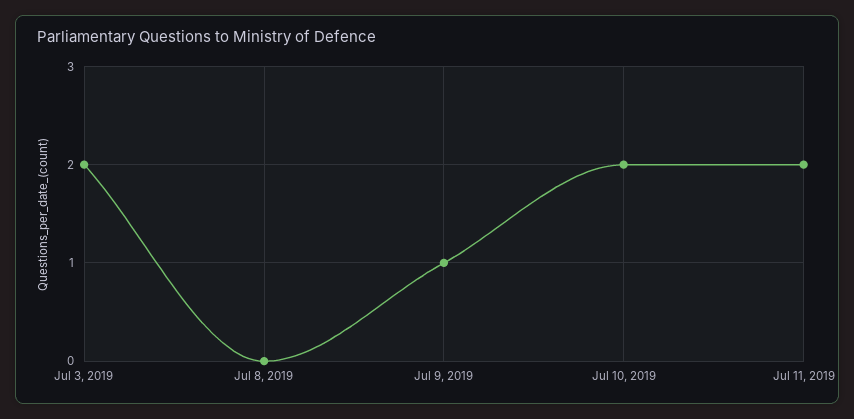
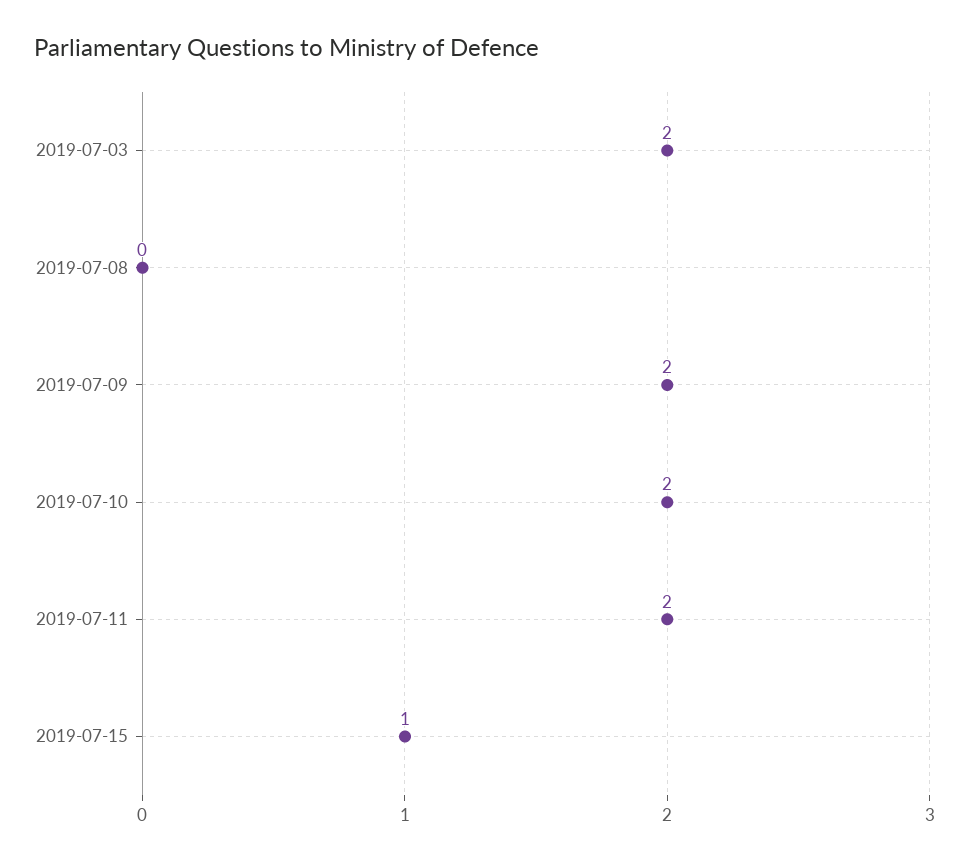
Jul 9, 2019: 1 -> 2
2019-07-15: none -> 1

